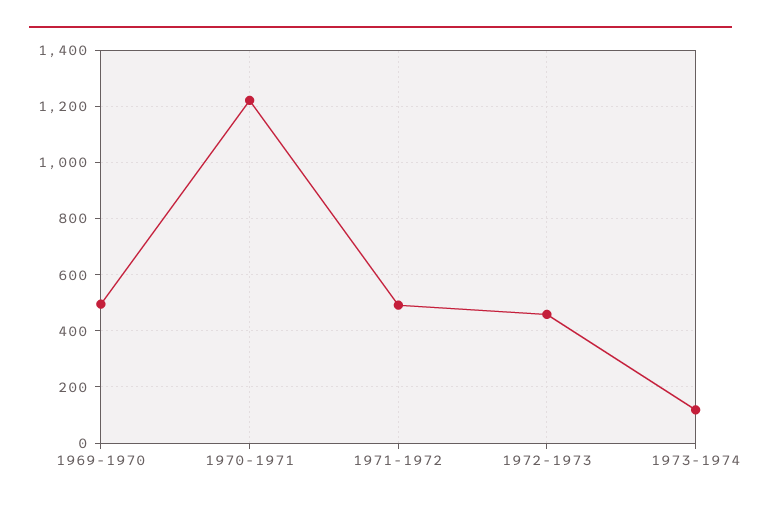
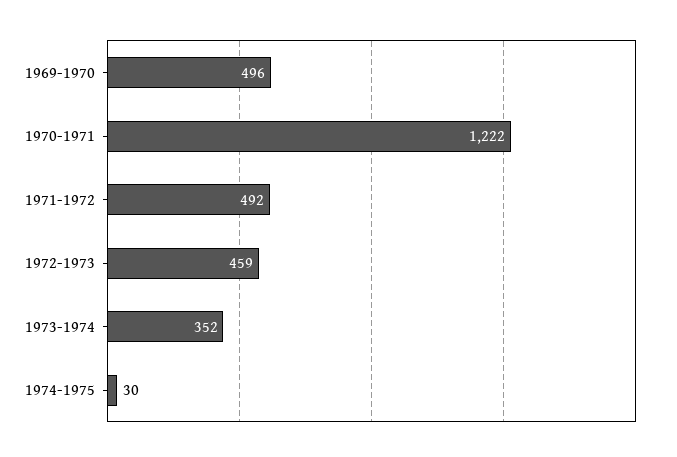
1973-1974: 125 -> 352
1974-1975: none -> 30

